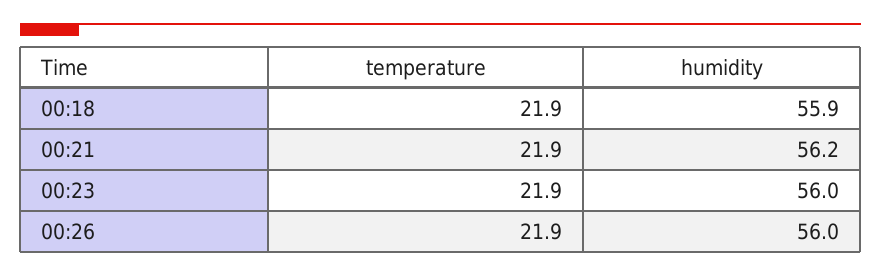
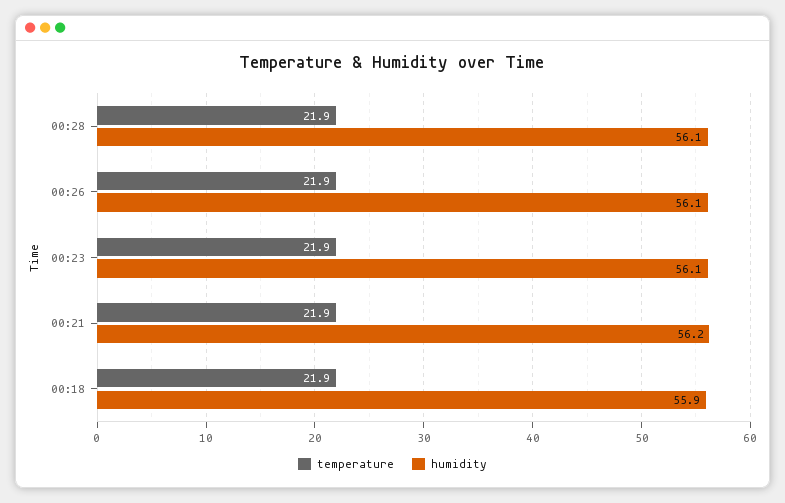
humidity, 00:23: 56 -> 56.1
humidity, 00:26: 56 -> 56.1
temperature, 00:28: none -> 21.9
humidity, 00:28: none -> 56.1

